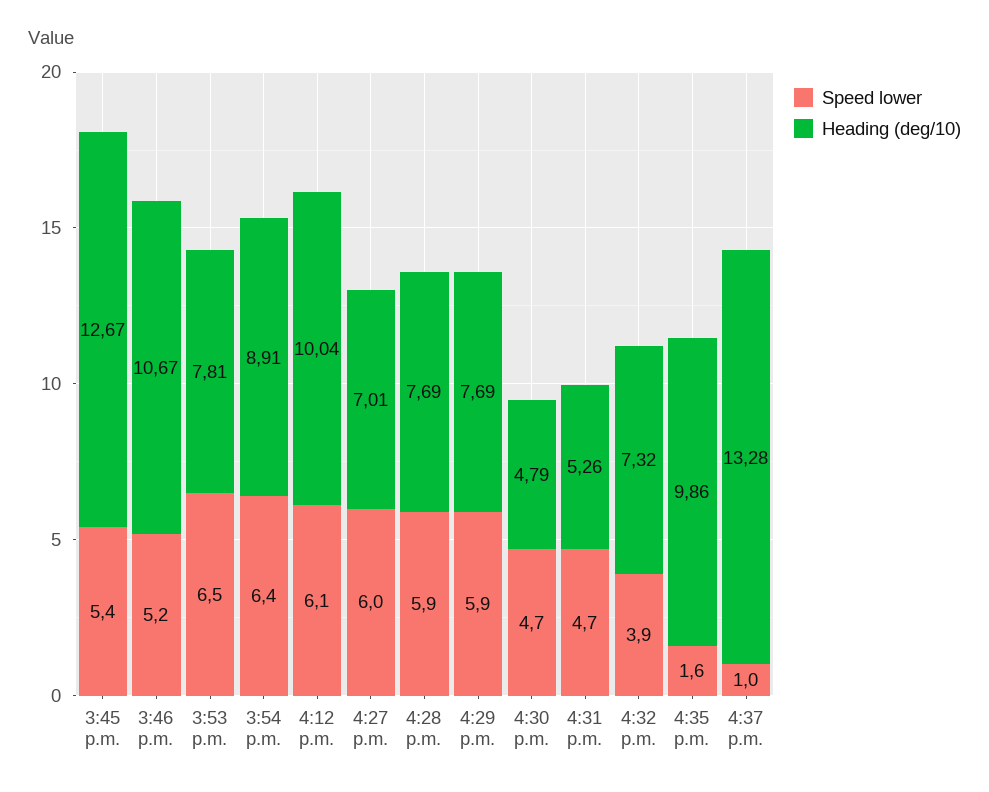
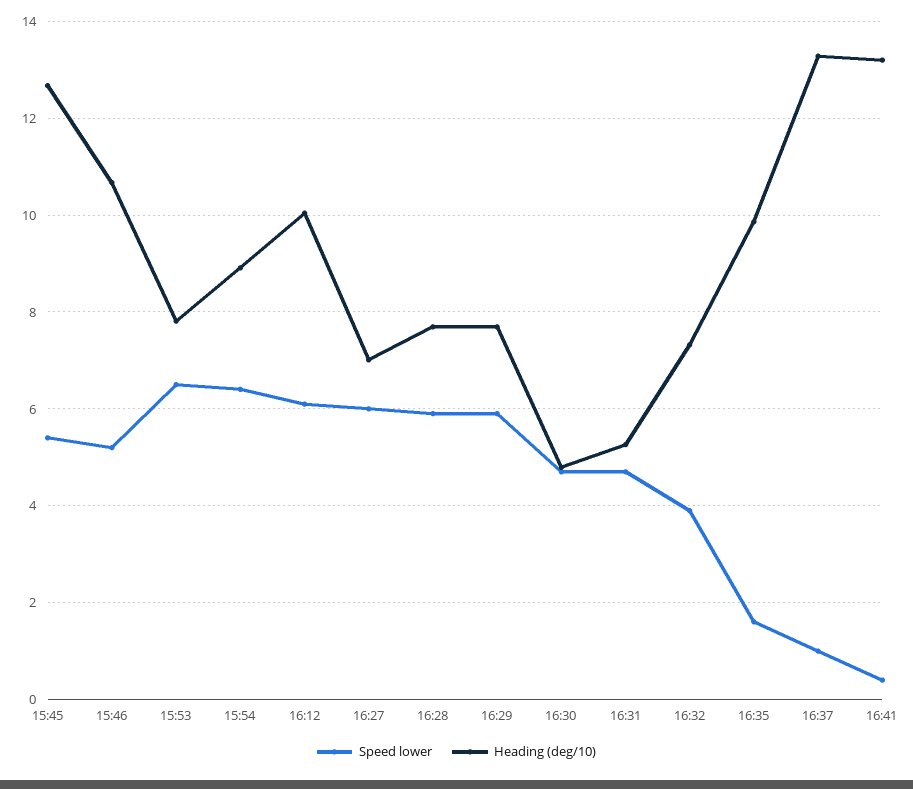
Speed lower, 16:41: none -> 0.4
Heading (deg/10), 16:41: none -> 13.2

